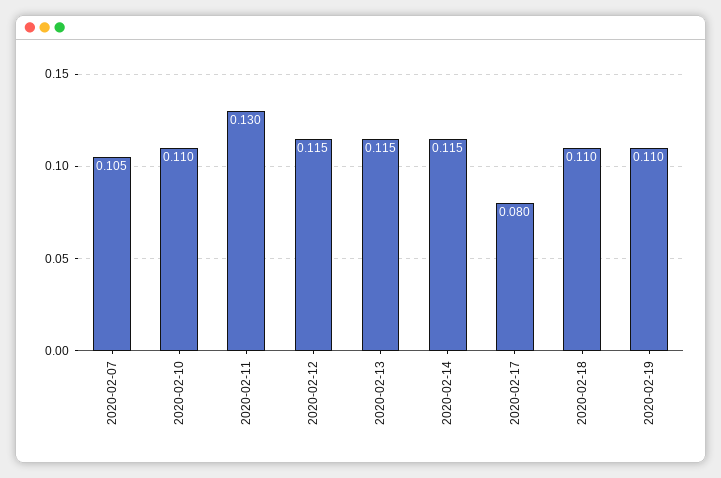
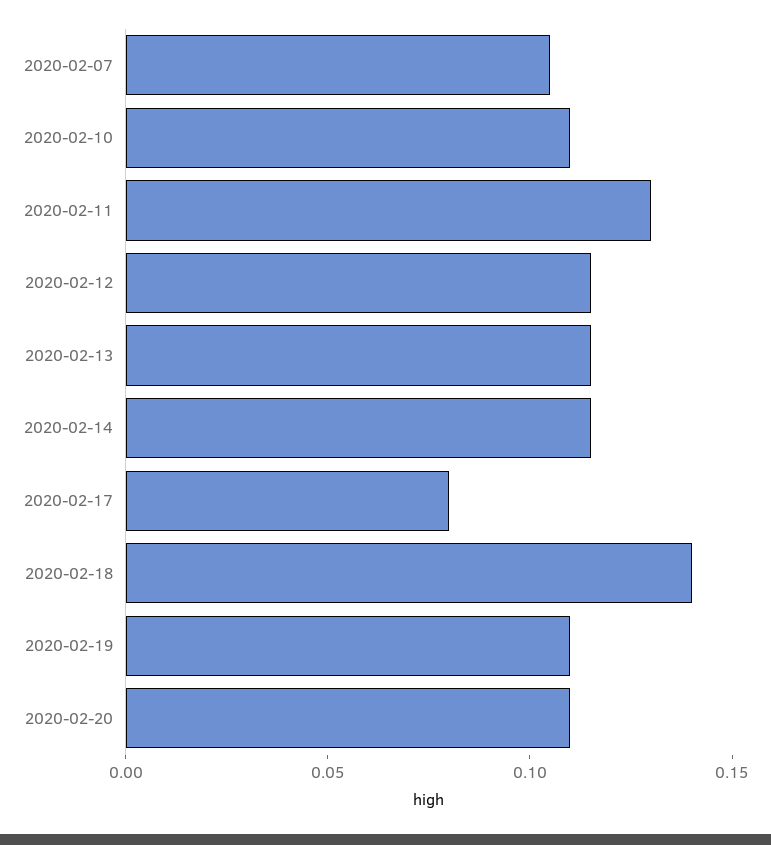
2020-02-18: 0.11 -> 0.14
2020-02-20: none -> 0.11

